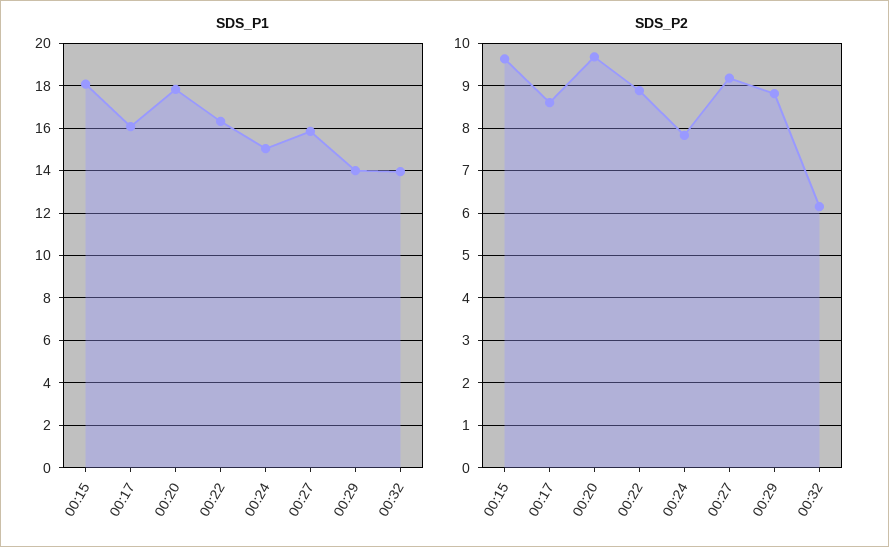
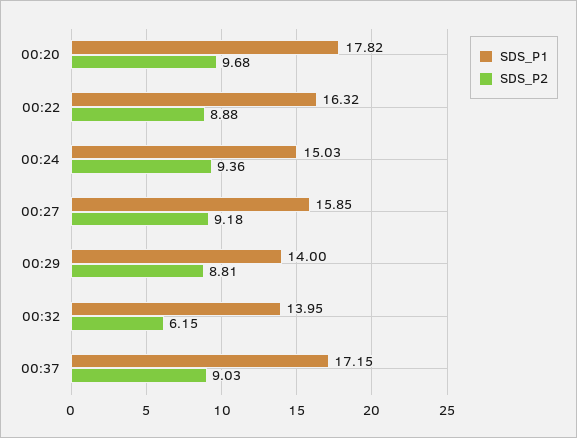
SDS_P1, 00:15: 18 -> none
SDS_P1, 00:17: 16 -> none
SDS_P2, 00:15: 9.6 -> none
SDS_P2, 00:17: 8.6 -> none
SDS_P2, 00:24: 7.8 -> 9.36
SDS_P1, 00:37: none -> 17.15
SDS_P2, 00:37: none -> 9.03

